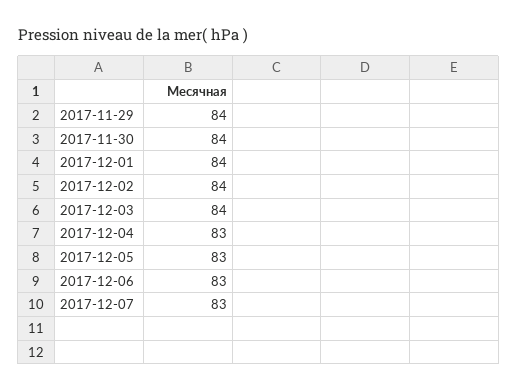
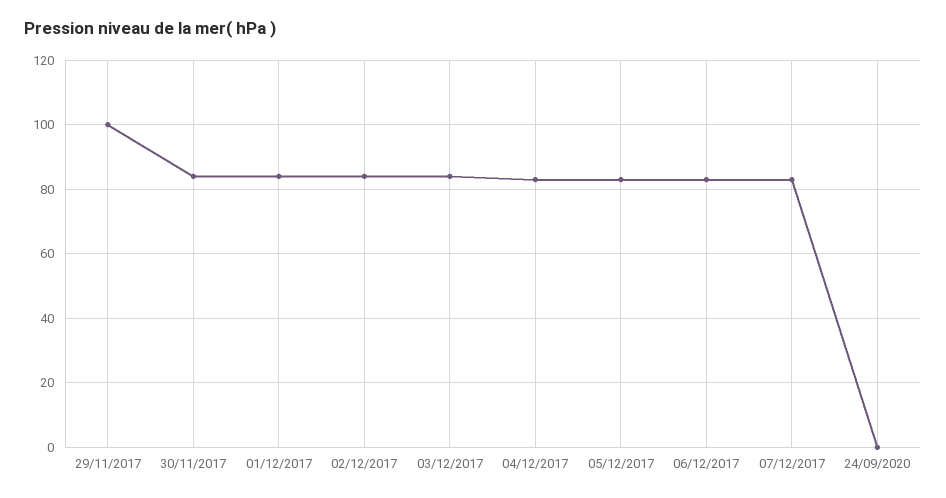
2017-11-29: 84 -> 100
24/09/2020: none -> 0

